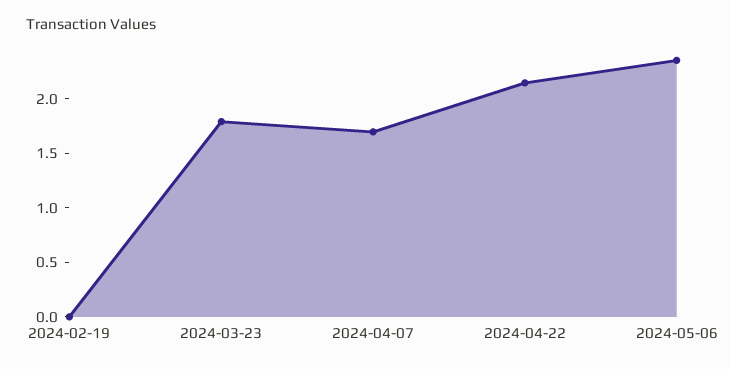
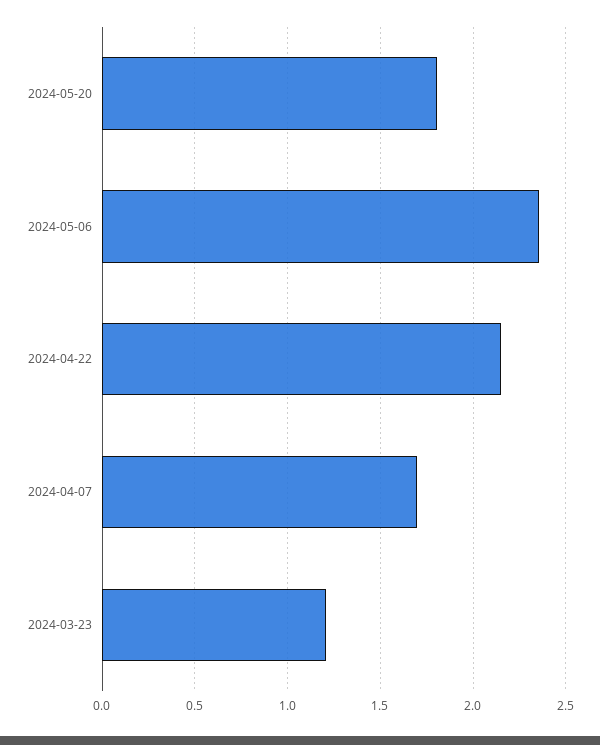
2024-02-19: 0 -> none
2024-03-23: 1.8 -> 1.2
2024-05-20: none -> 1.8

